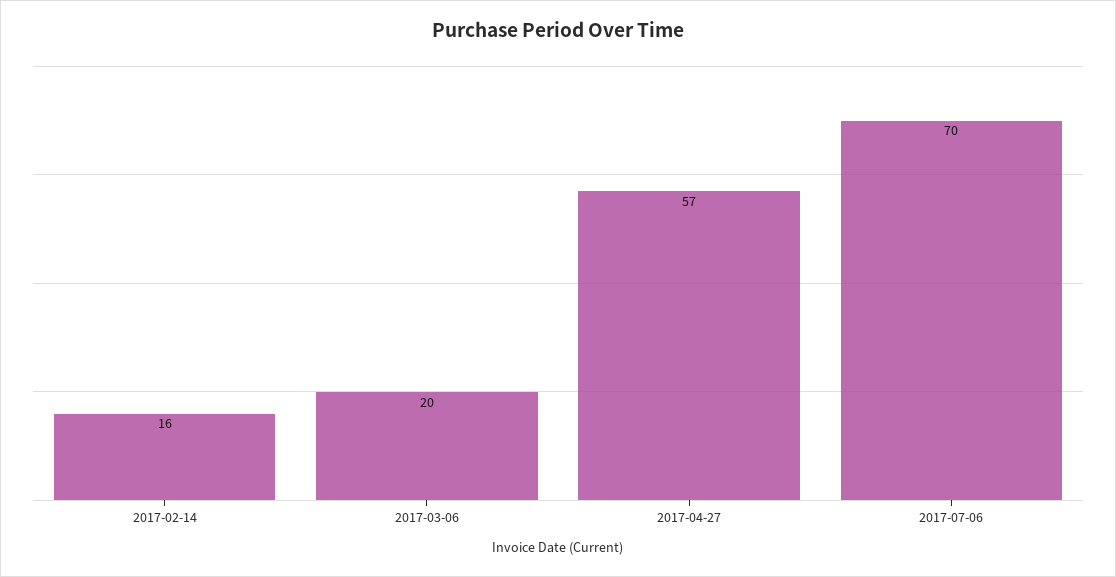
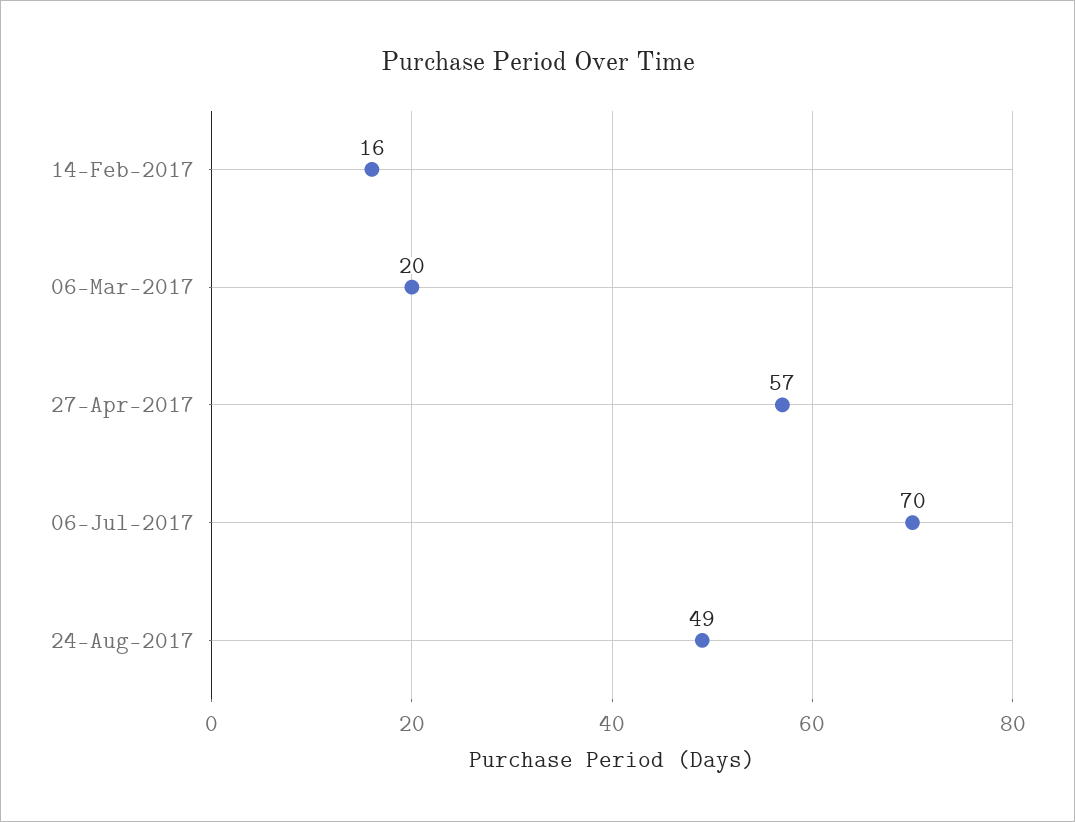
24-Aug-2017: none -> 49

